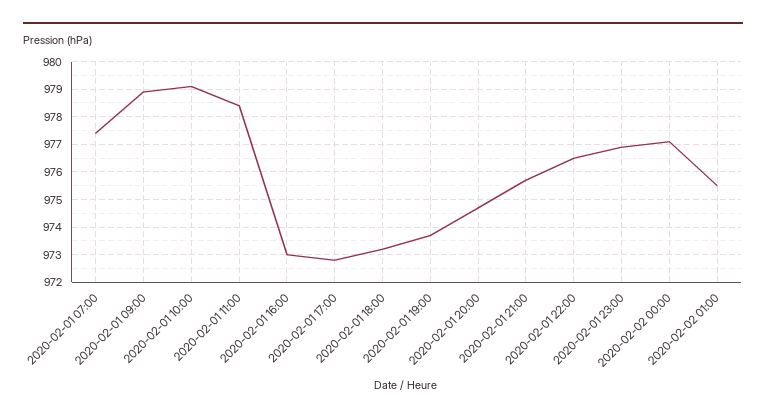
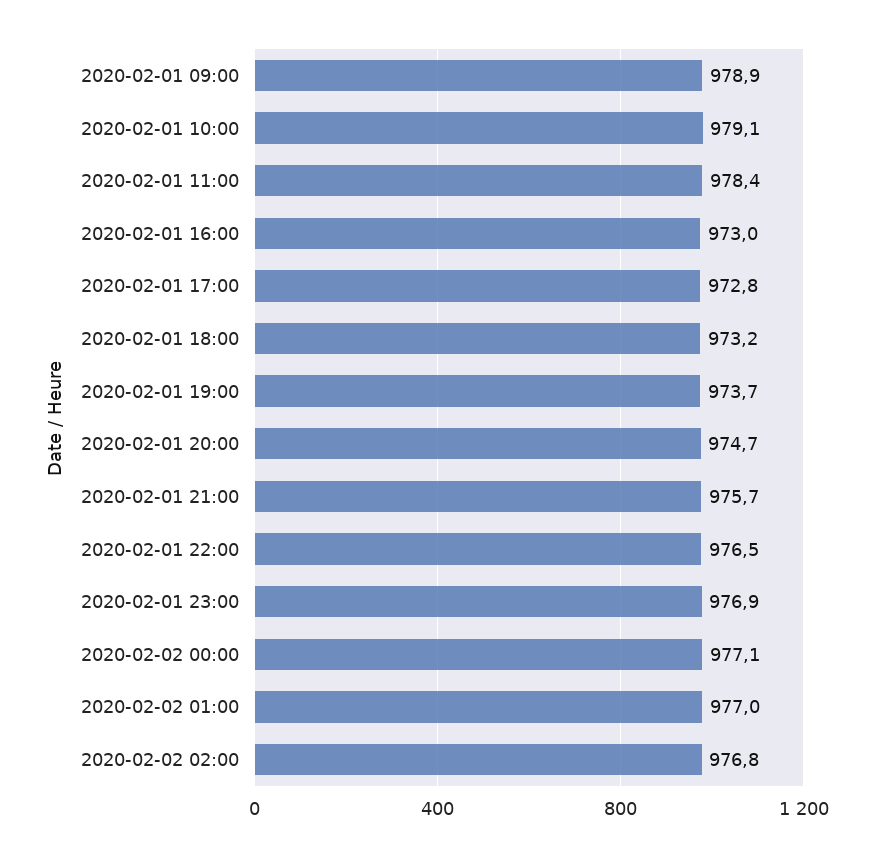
2020-02-01 07:00: 977.5 -> none
2020-02-02 01:00: 975.5 -> 977
2020-02-02 02:00: none -> 976.8

